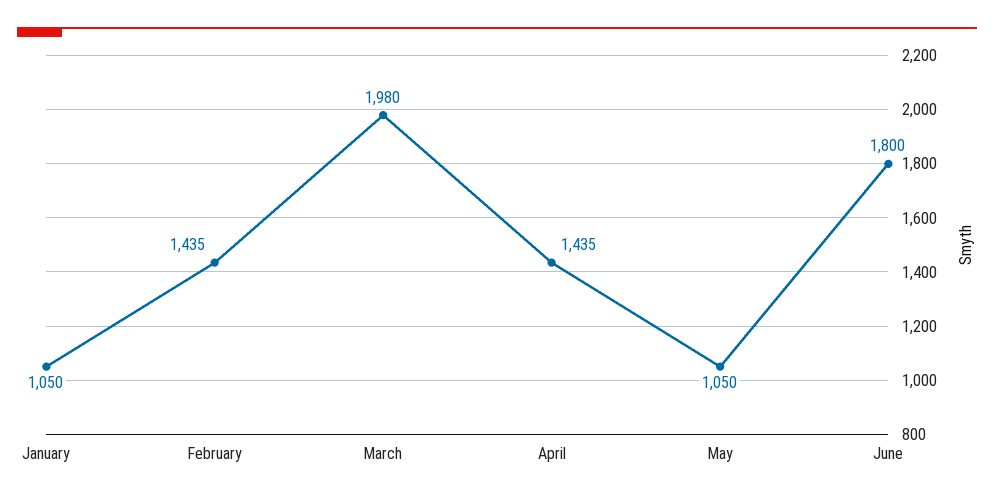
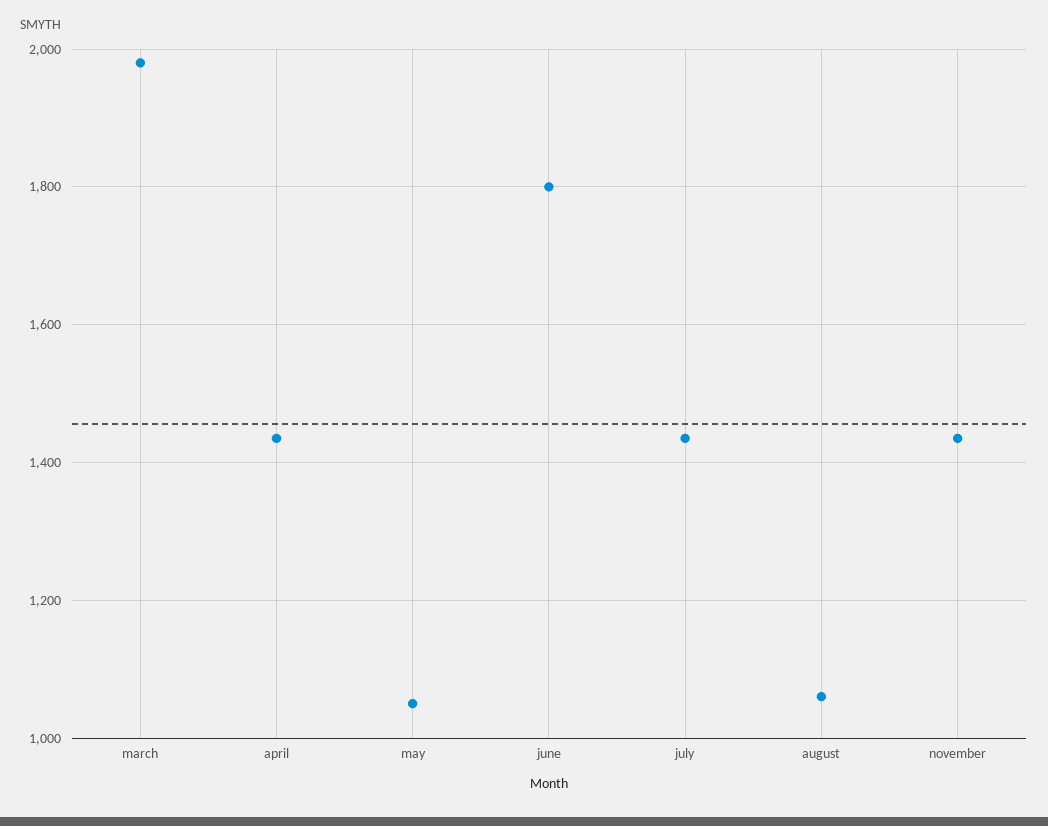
January: 1050 -> none
February: 1435 -> none
july: none -> 1440
august: none -> 1060
november: none -> 1440

